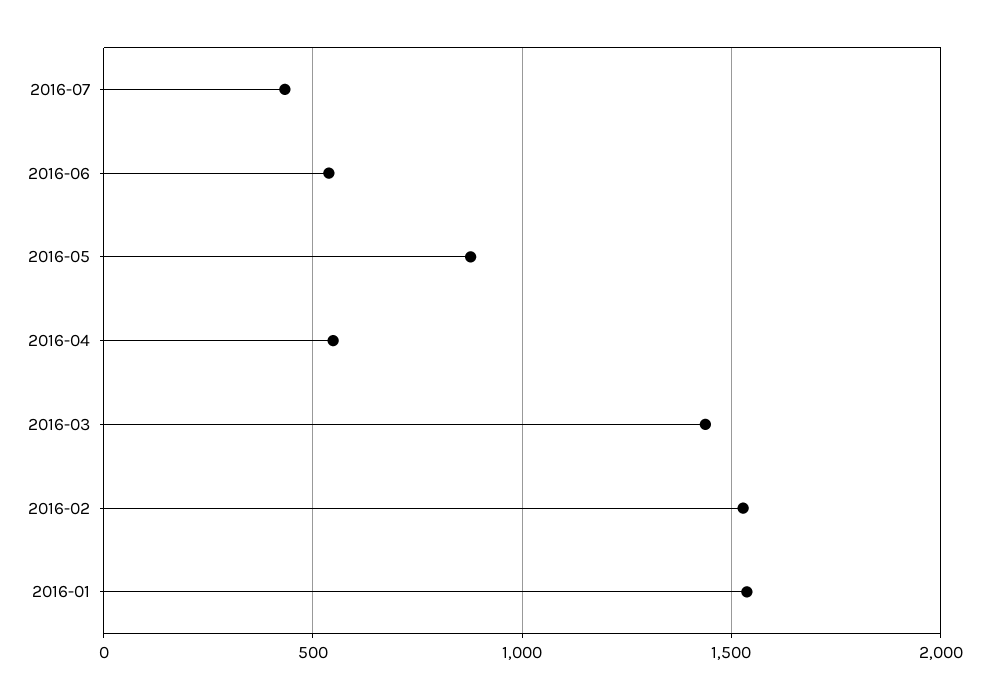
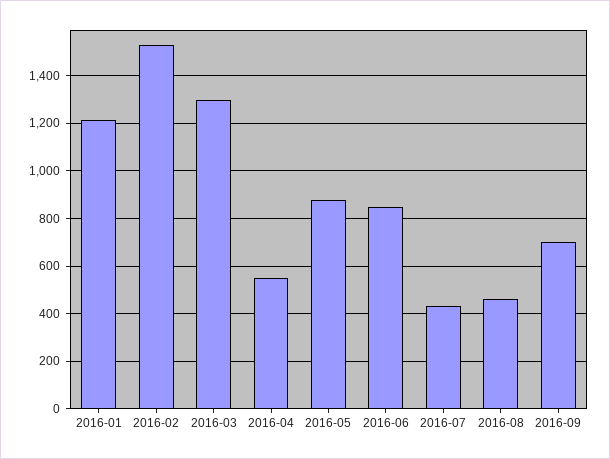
2016-06: 550 -> 850
2016-03: 1450 -> 1300
2016-01: 1550 -> 1200
2016-08: none -> 450
2016-09: none -> 700

